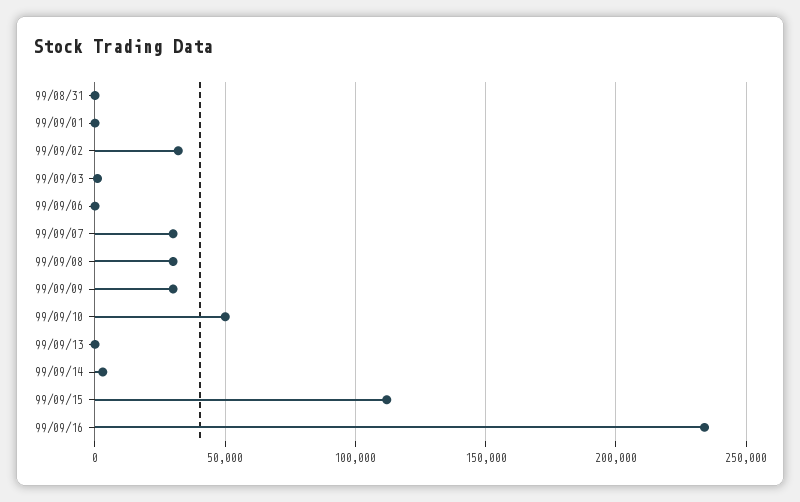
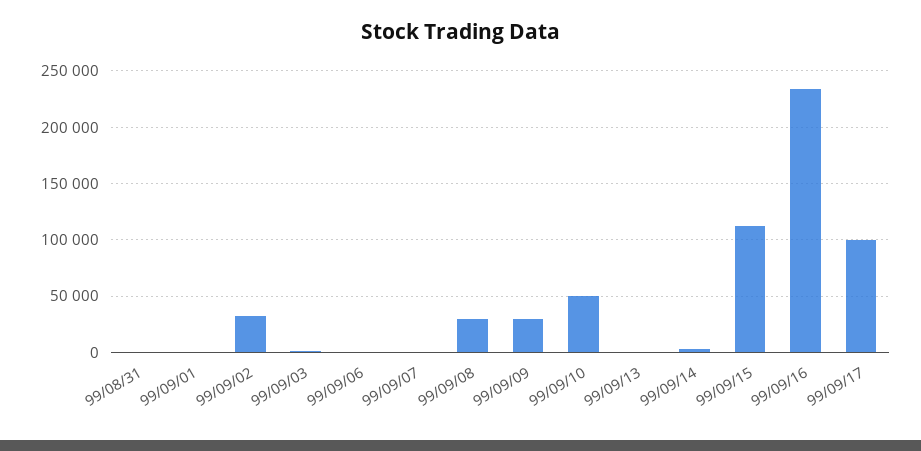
99/09/07: 30000 -> 0
99/09/17: none -> 100000

